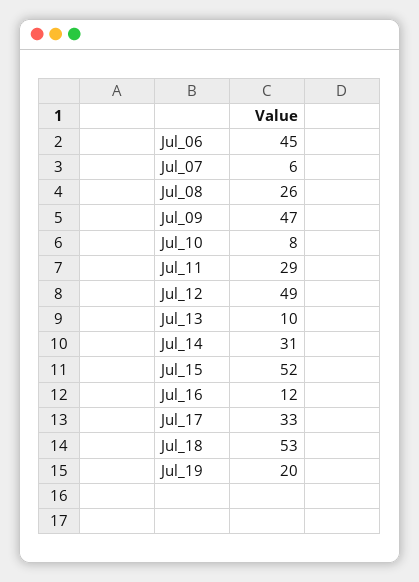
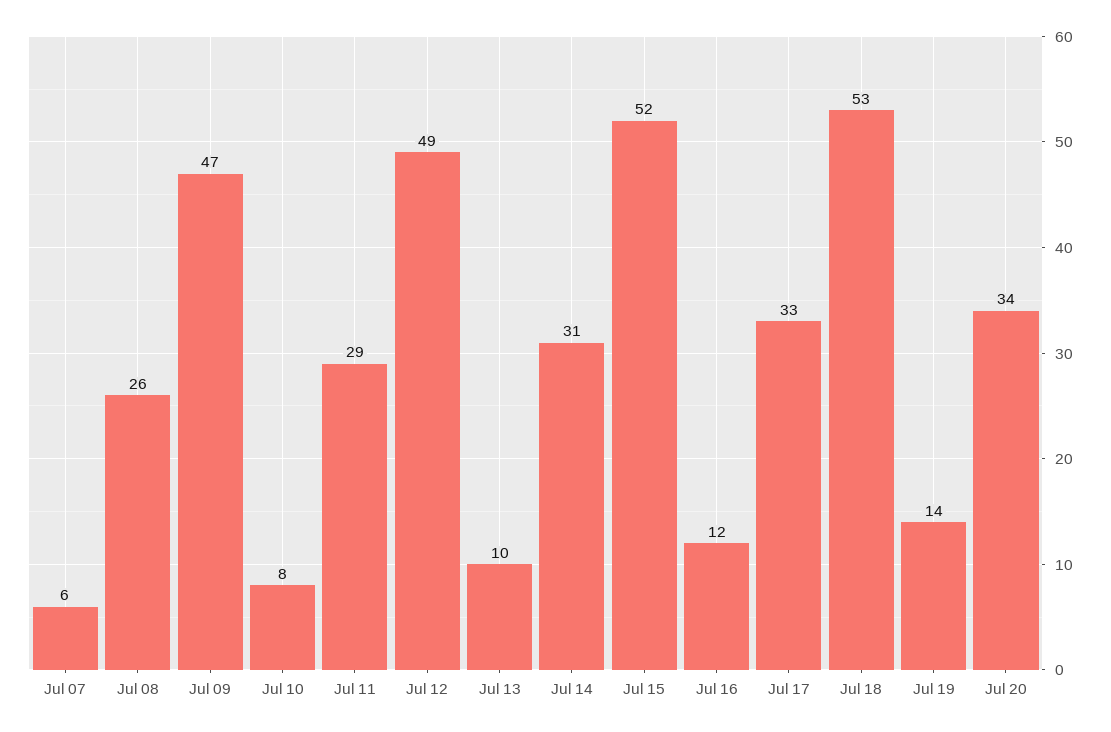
Jul_06: 45 -> none
Jul_19: 20 -> 14
Jul 20: none -> 34

